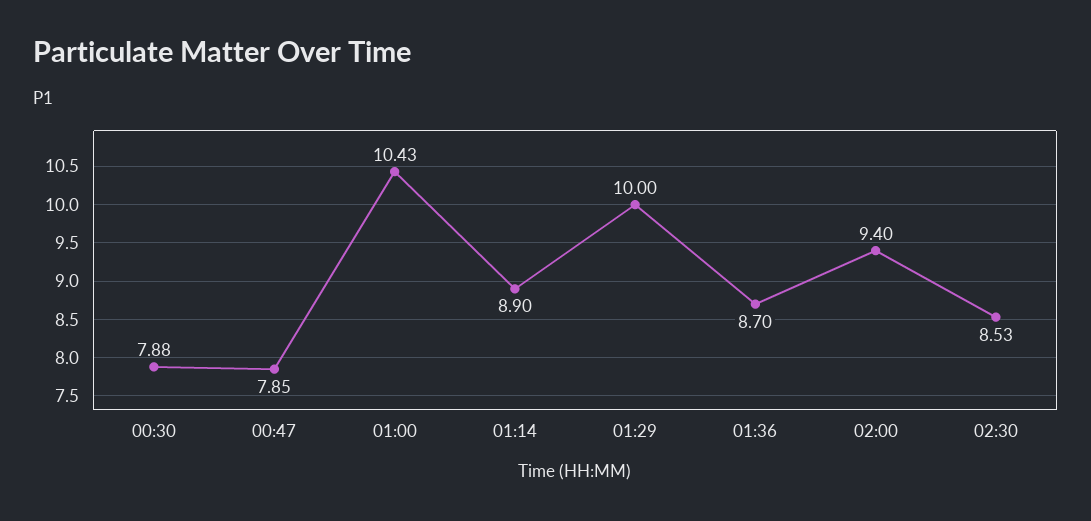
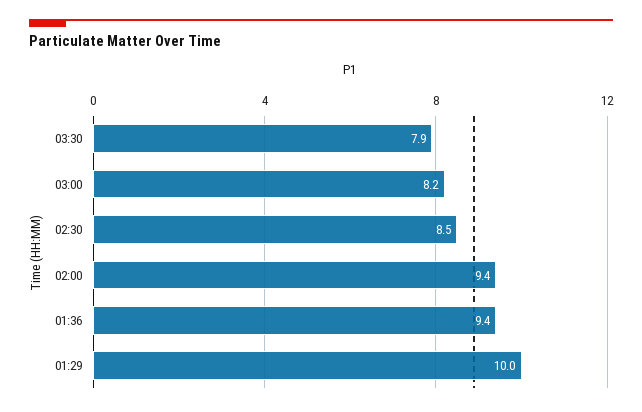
00:30: 7.88 -> none
00:47: 7.85 -> none
01:00: 10.43 -> none
01:14: 8.9 -> none
01:36: 8.7 -> 9.4
02:30: 8.53 -> 8.5
03:30: none -> 7.9
03:00: none -> 8.2

